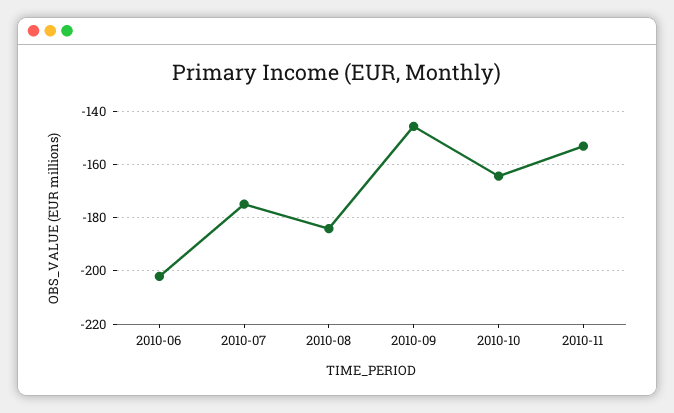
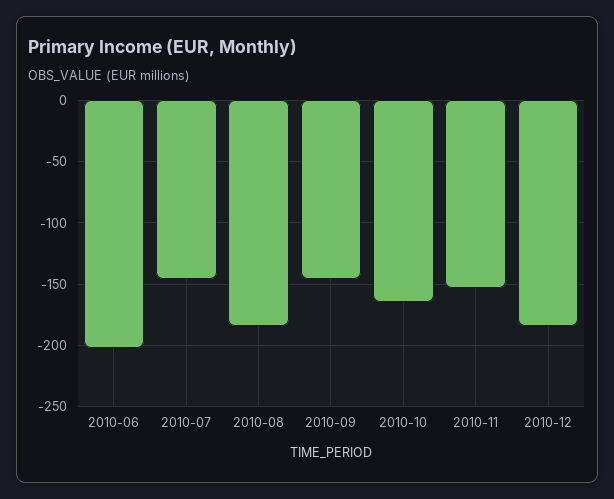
2010-07: -175 -> -145
2010-12: none -> -185

